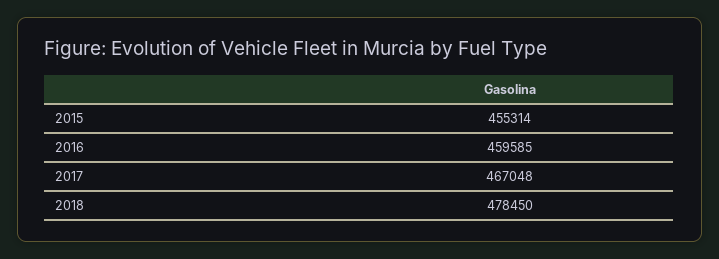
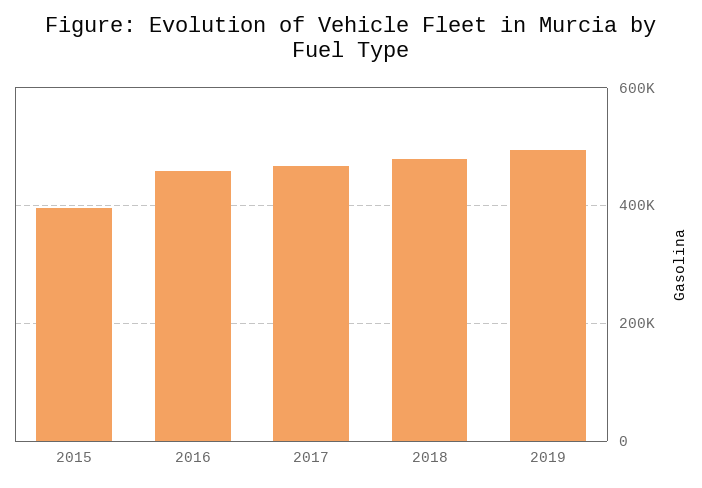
2015: 455314 -> 400000
2019: none -> 500000

